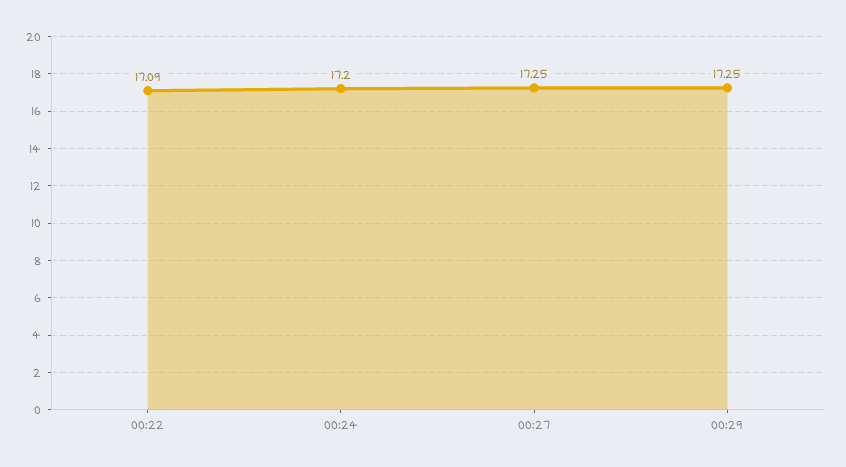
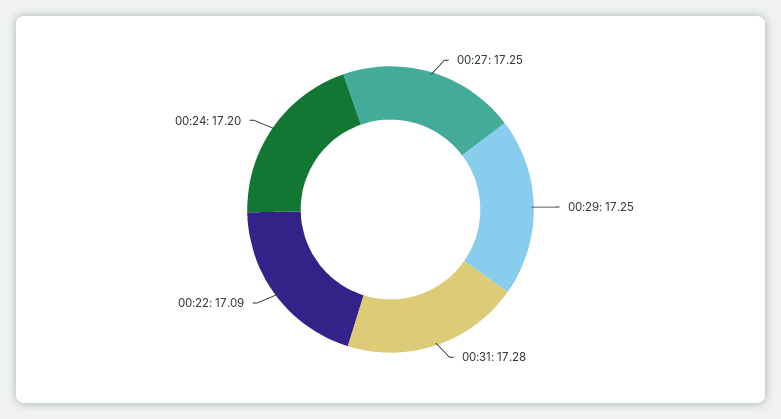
00:31: none -> 17.28

